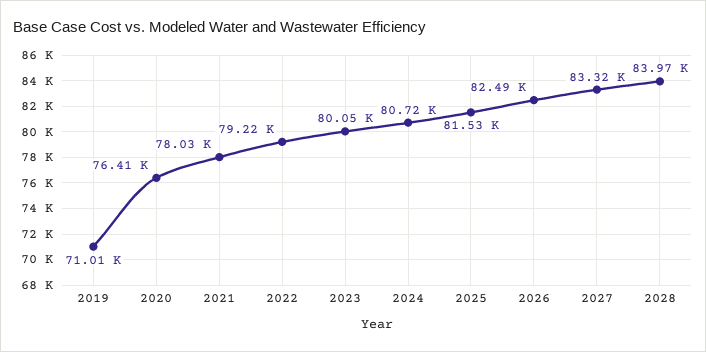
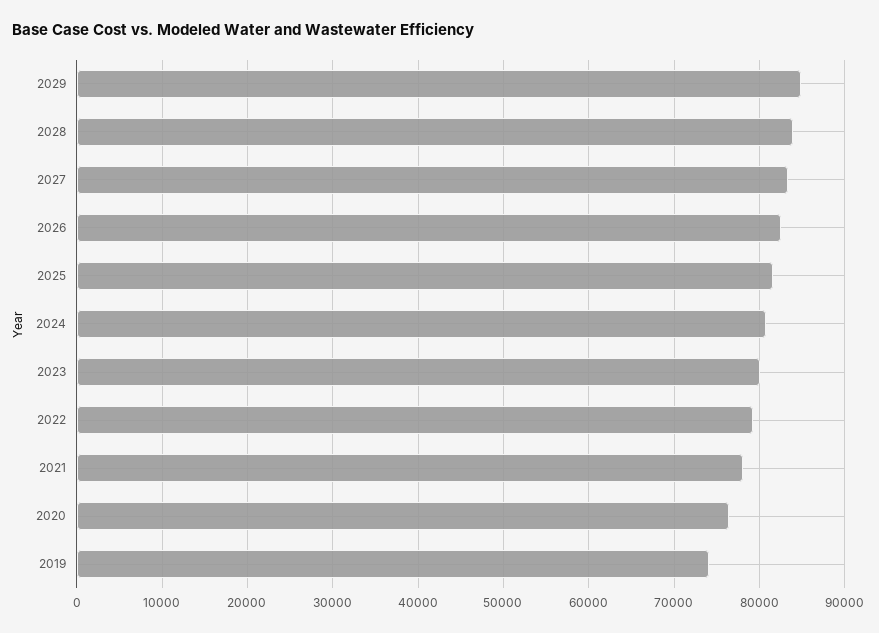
2019: 71010 -> 74000
2029: none -> 85000

